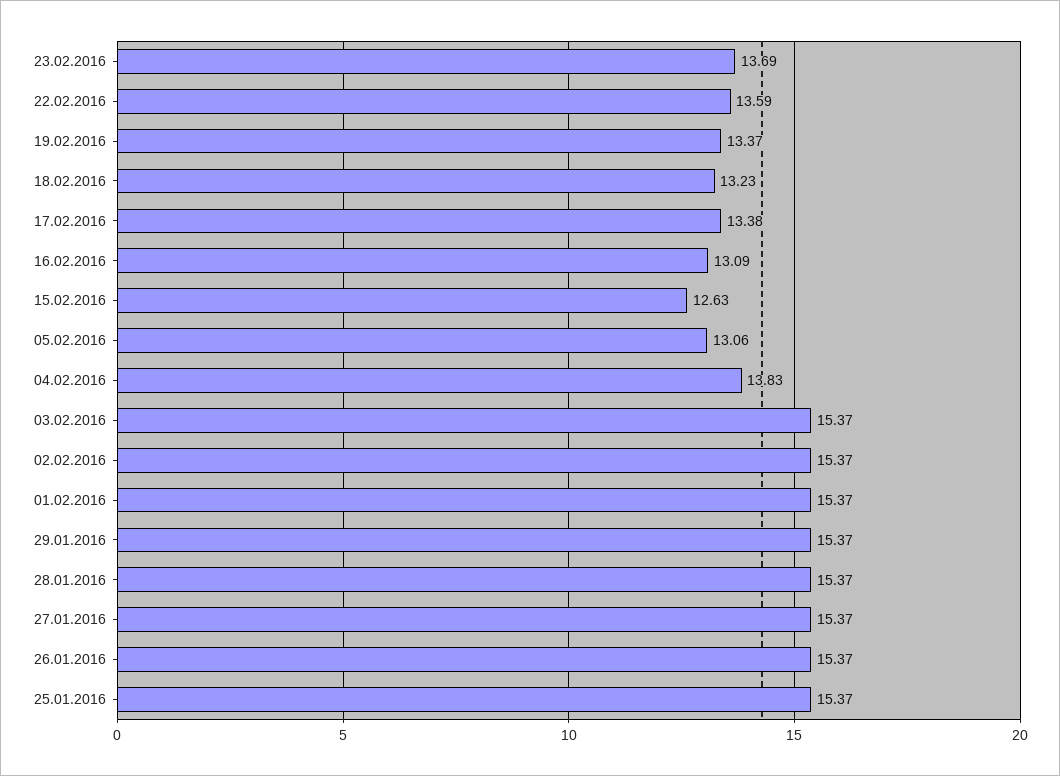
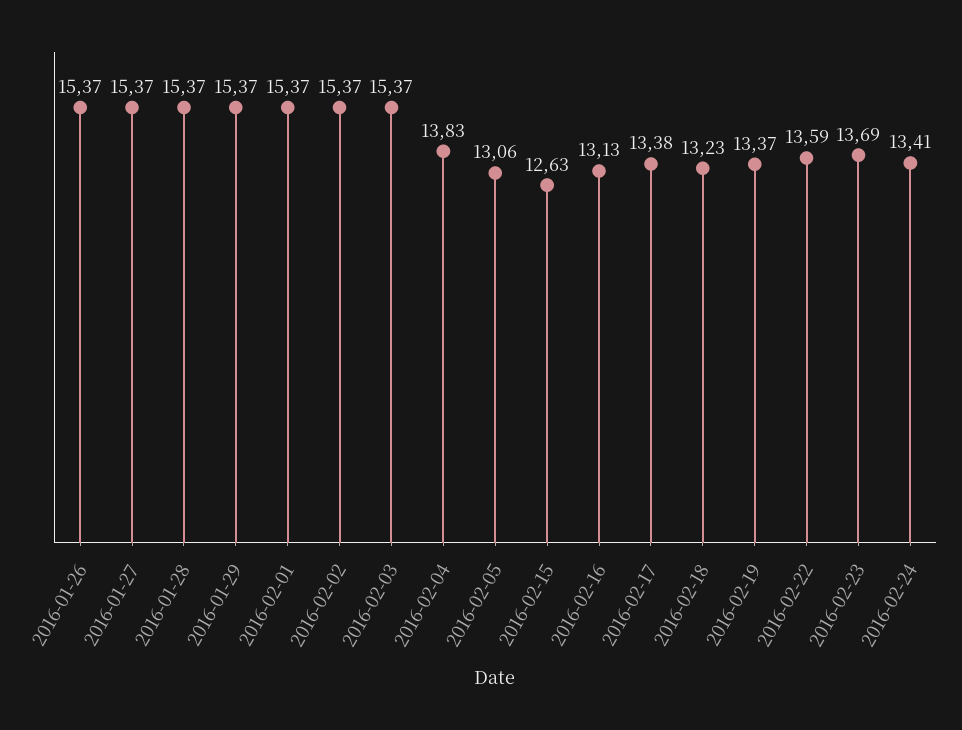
16.02.2016: 13.09 -> 13.13
25.01.2016: 15.37 -> none
2016-02-24: none -> 13.41

